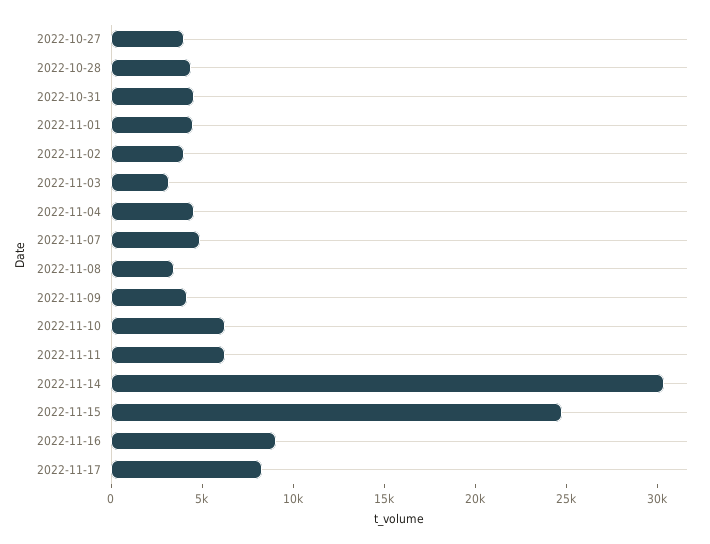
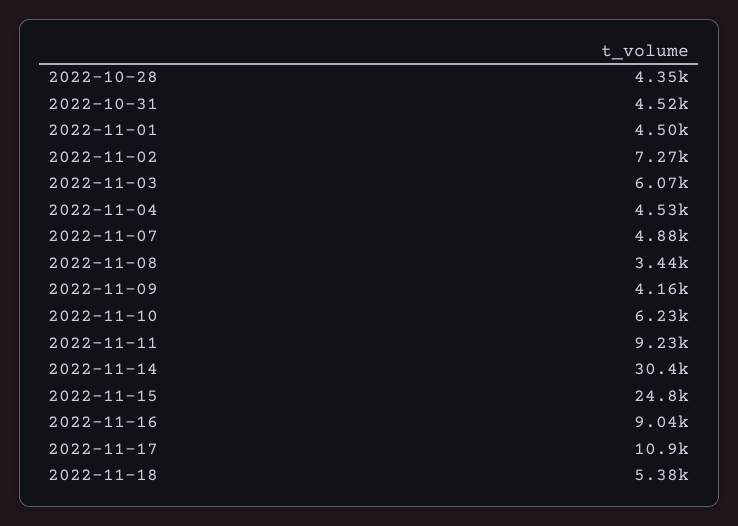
2022-10-27: 4000 -> none
2022-11-02: 4000 -> 7270
2022-11-03: 3000 -> 6070
2022-11-11: 6000 -> 9230
2022-11-17: 8000 -> 10900
2022-11-18: none -> 5380

